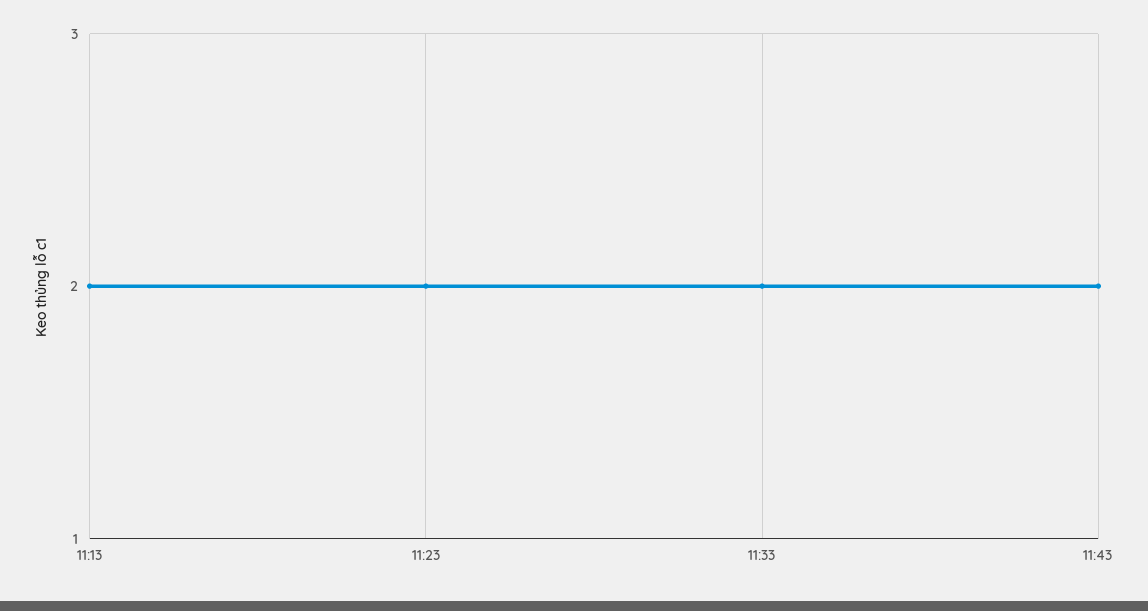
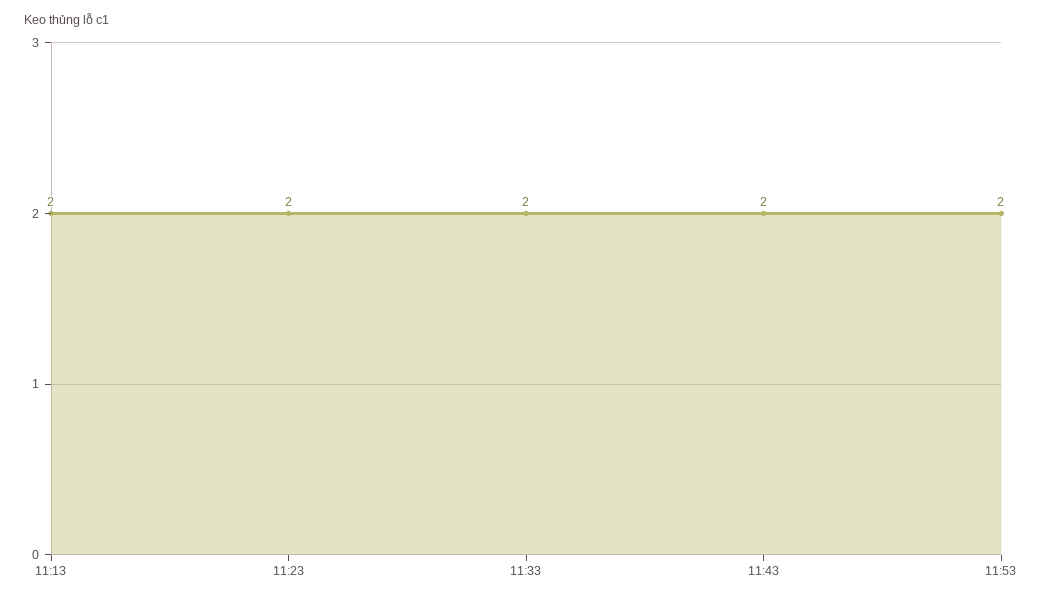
11:53: none -> 2

